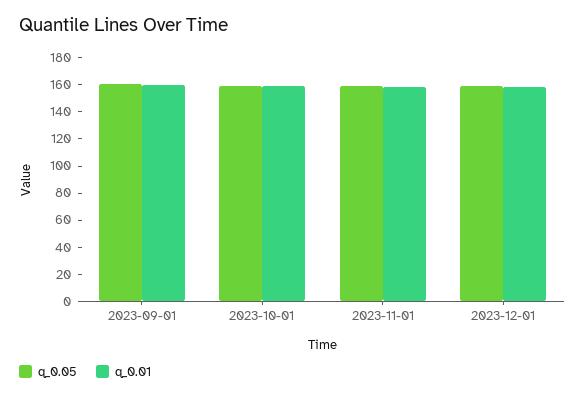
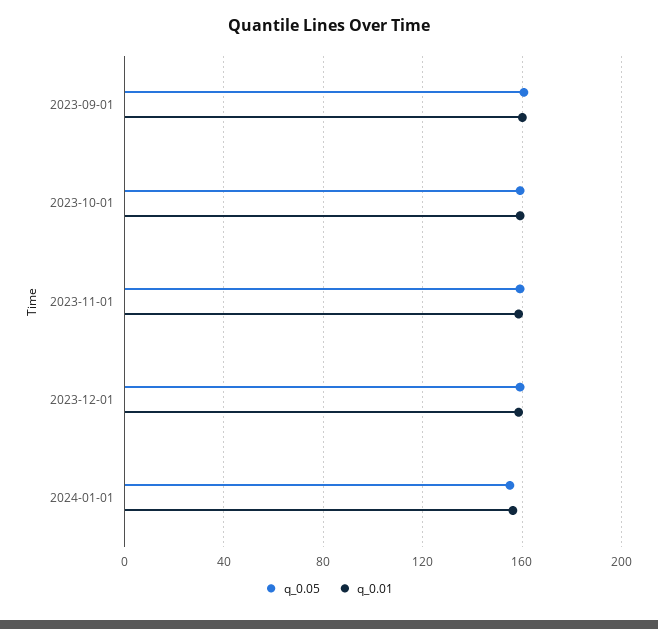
q_0.05, 2024-01-01: none -> 155
q_0.01, 2024-01-01: none -> 155

